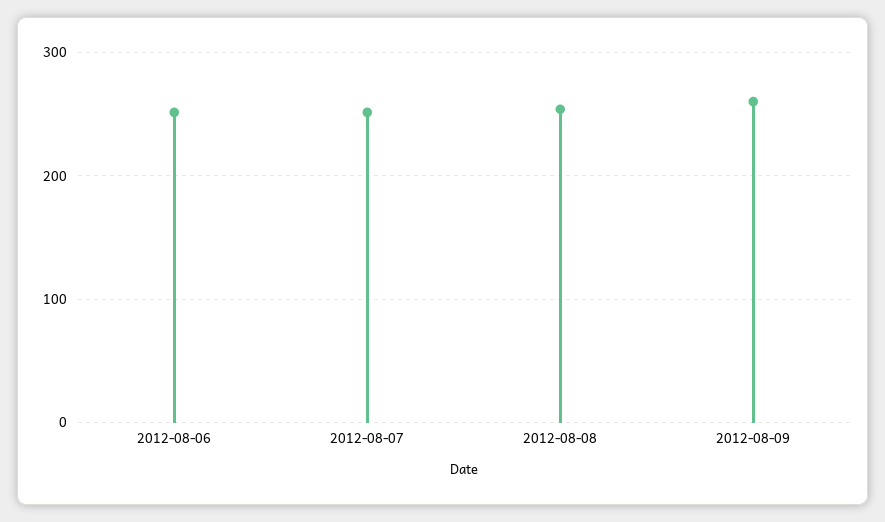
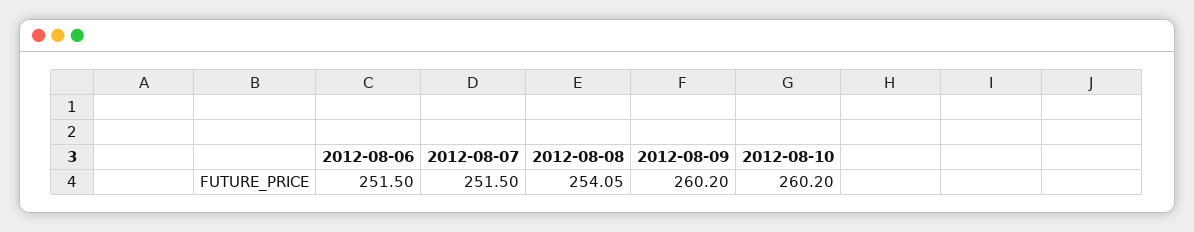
2012-08-10: none -> 260.2

